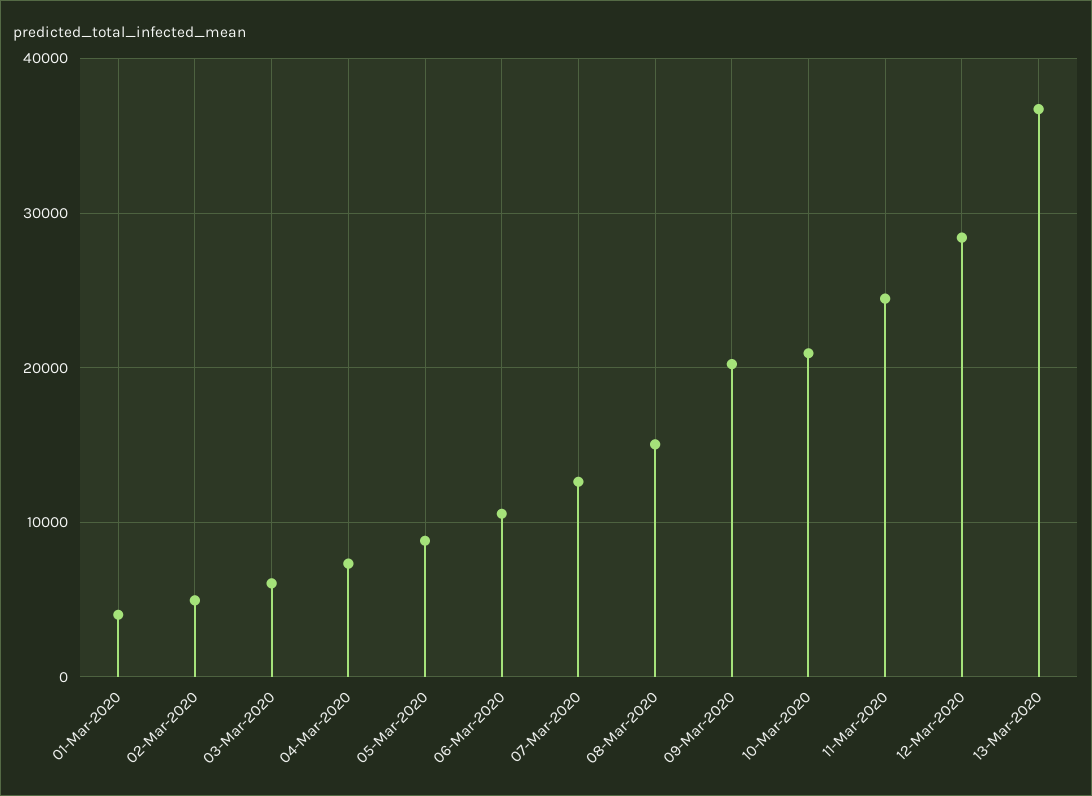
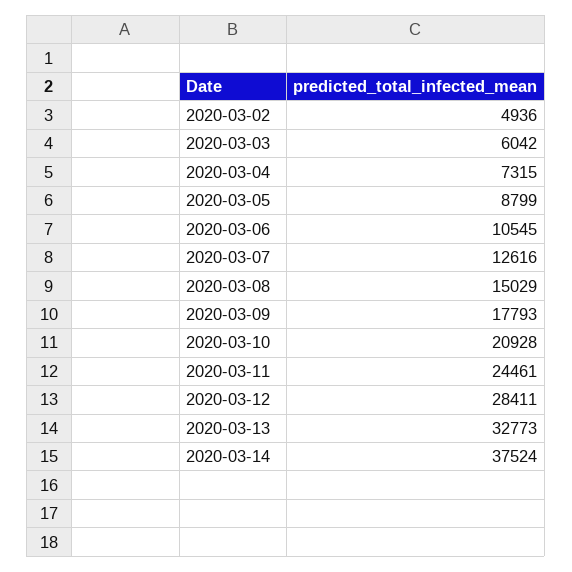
01-Mar-2020: 4000 -> none
09-Mar-2020: 20000 -> 17793
13-Mar-2020: 37000 -> 32773
2020-03-14: none -> 37524

